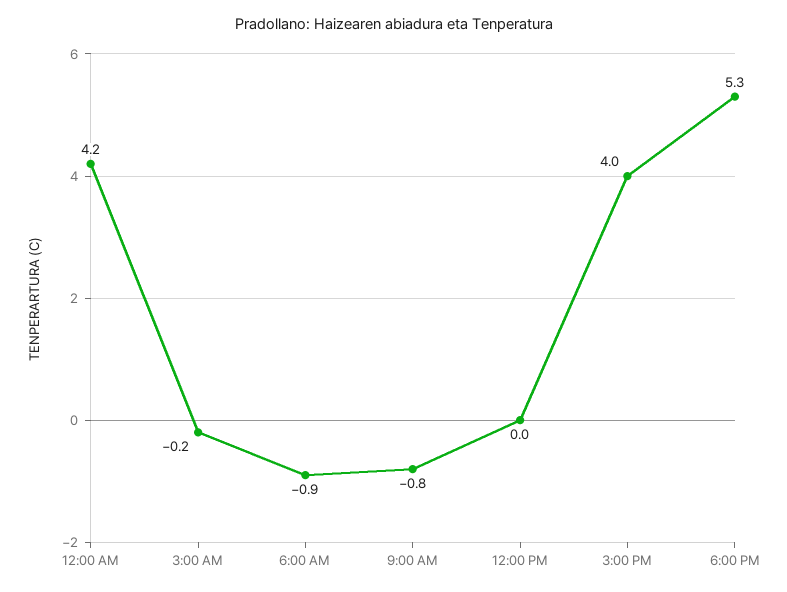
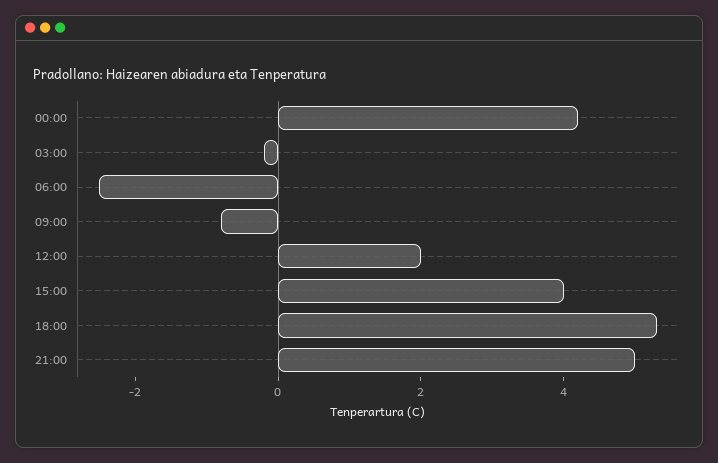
6:00 AM: -0.9 -> -2.5
12:00 PM: 0 -> 2
21:00: none -> 5

